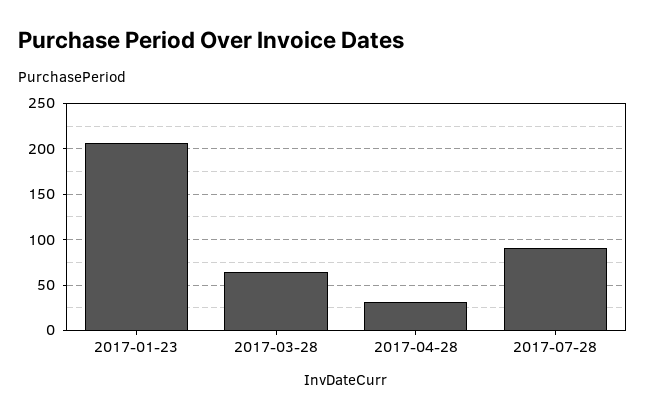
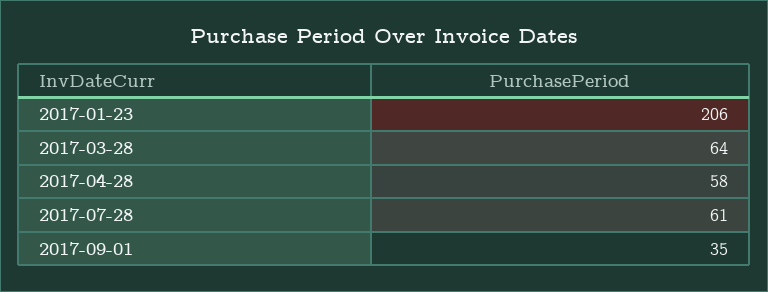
2017-04-28: 30 -> 58
2017-07-28: 90 -> 61
2017-09-01: none -> 35

